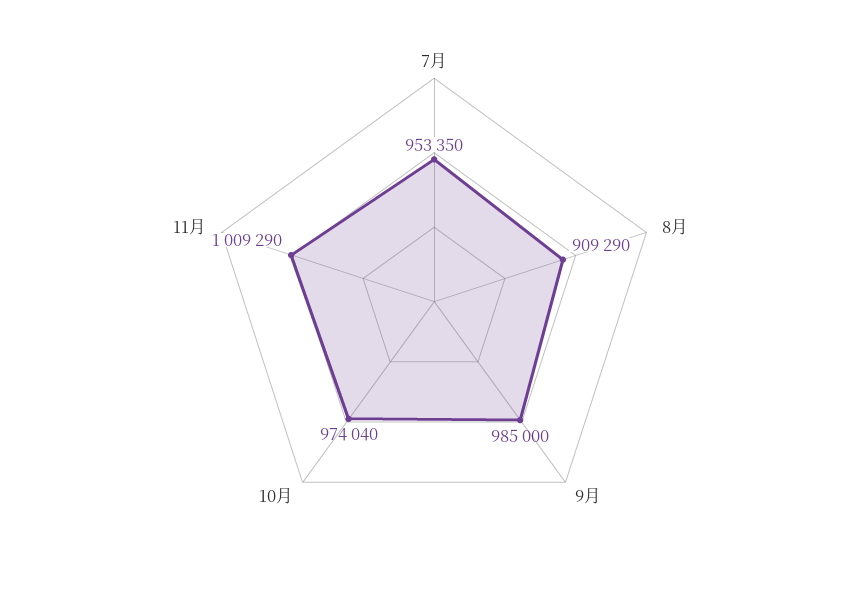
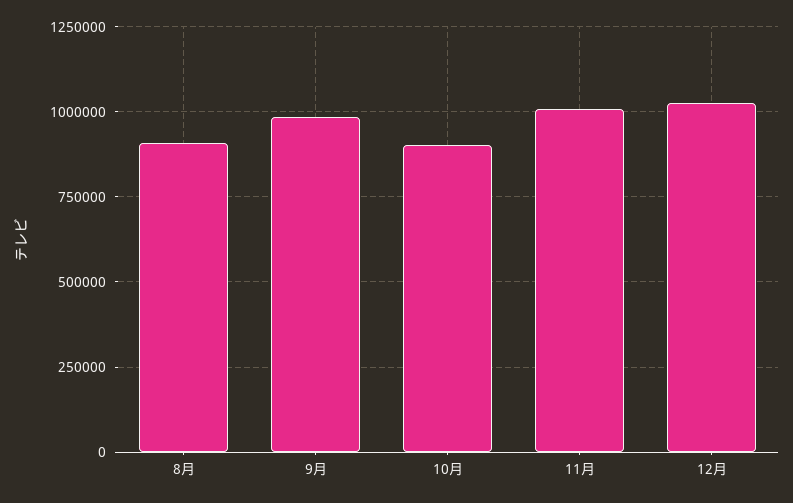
7月: 953350 -> none
10月: 974040 -> 900000
12月: none -> 1025000

